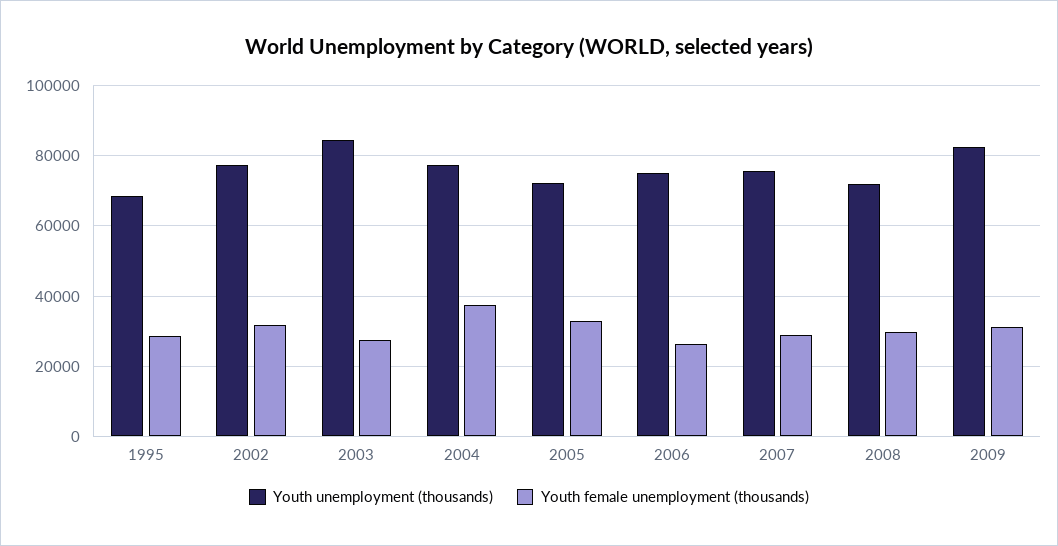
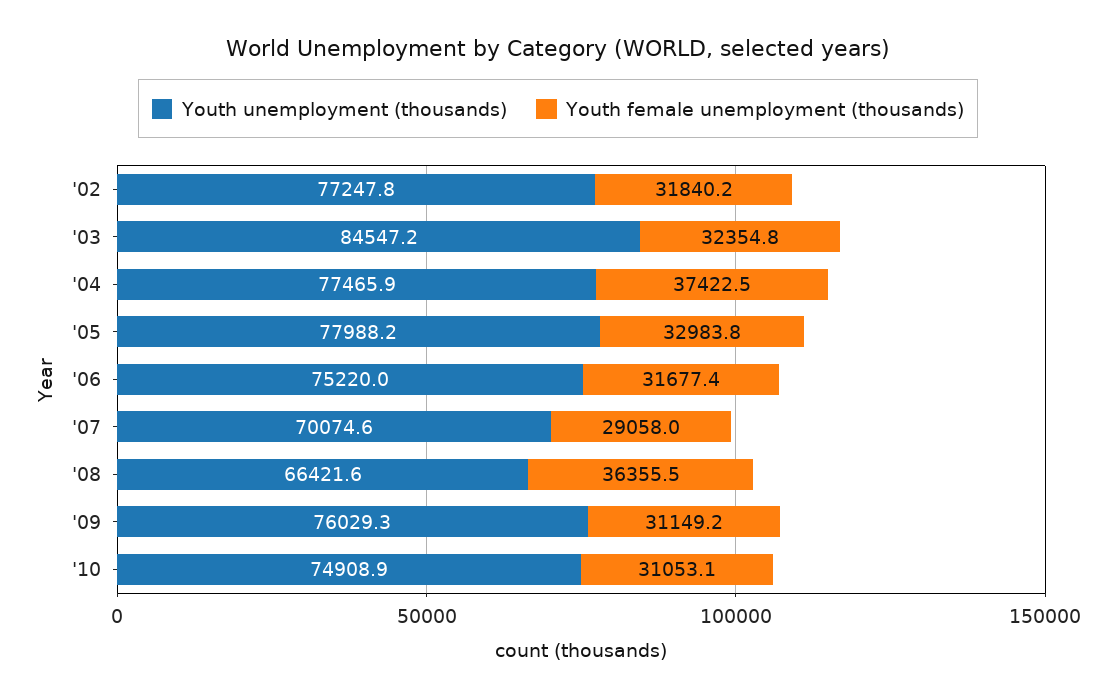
Youth unemployment (thousands), 1995: 68000 -> none
Youth female unemployment (thousands), 1995: 28000 -> none
Youth female unemployment (thousands), 2003: 28000 -> 32354.8
Youth unemployment (thousands), 2005: 72000 -> 77988.2
Youth female unemployment (thousands), 2006: 26000 -> 31677.4
Youth unemployment (thousands), 2007: 76000 -> 70074.6
Youth unemployment (thousands), 2008: 72000 -> 66421.6
Youth female unemployment (thousands), 2008: 30000 -> 36355.5
Youth unemployment (thousands), 2009: 82000 -> 76029.3
Youth unemployment (thousands), '10: none -> 74908.9
Youth female unemployment (thousands), '10: none -> 31053.1

